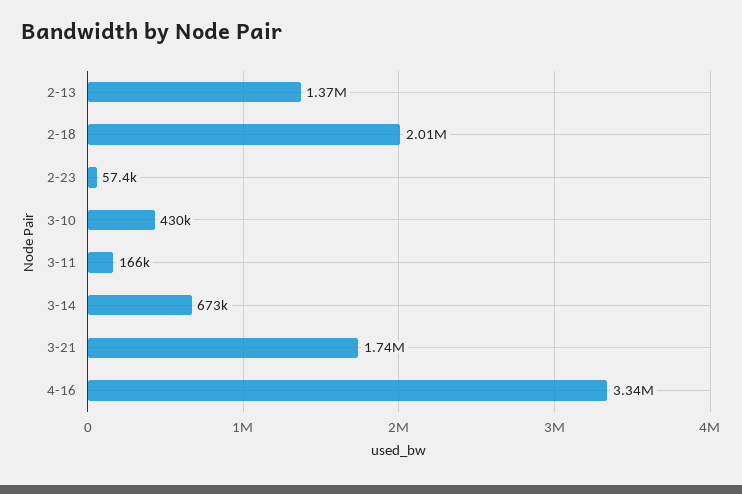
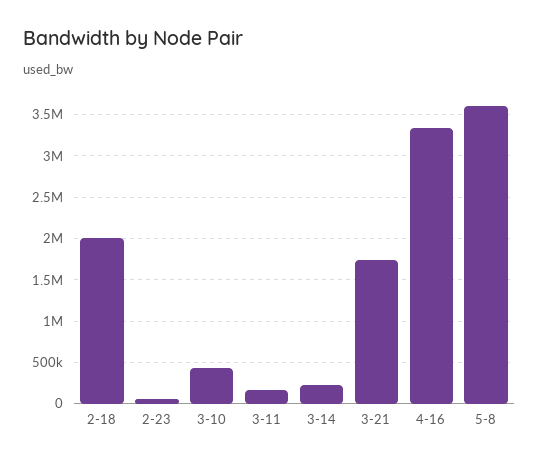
2-13: 1370000 -> none
3-14: 673000 -> 200000
5-8: none -> 3600000

